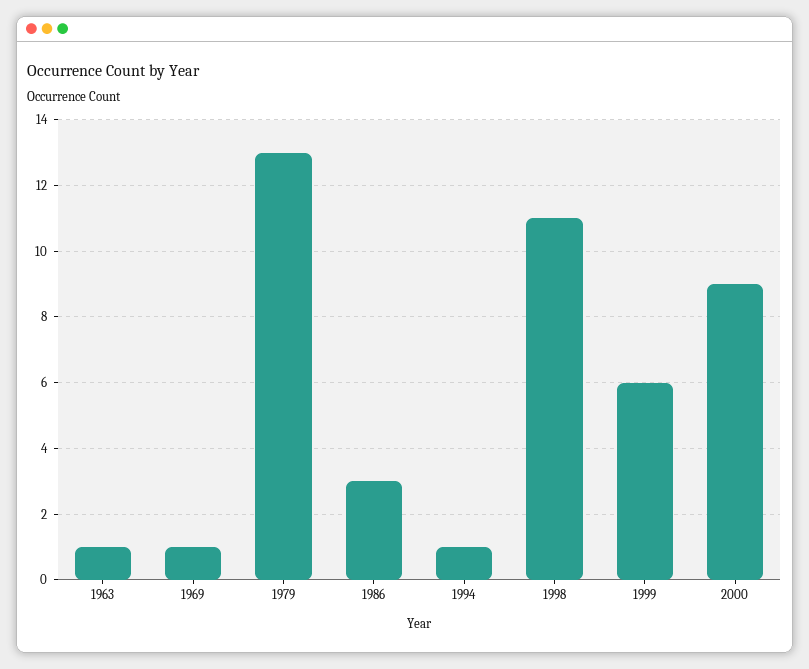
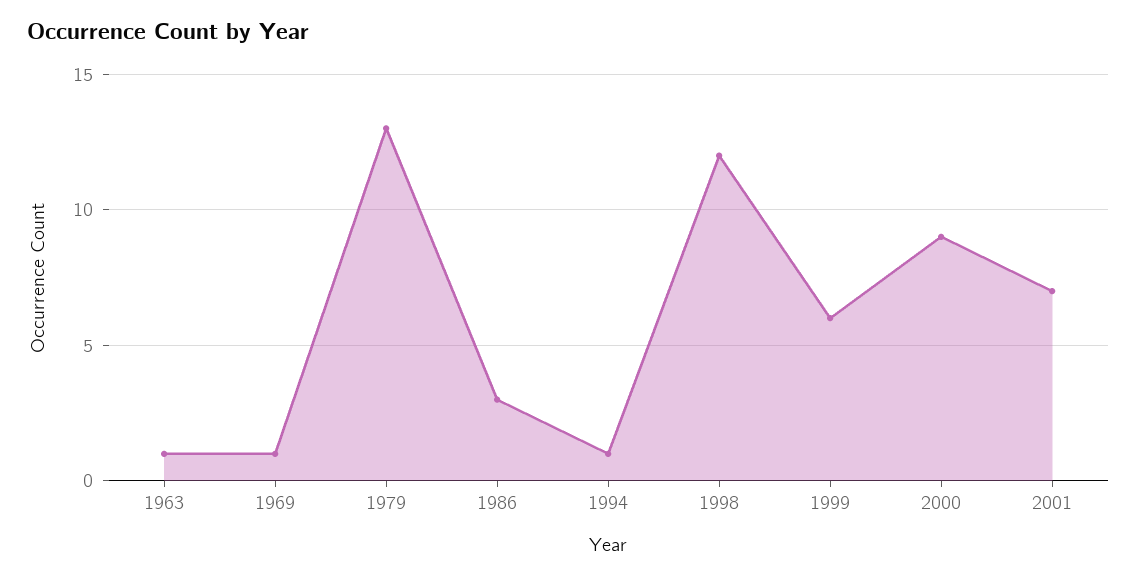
1998: 11 -> 12
2001: none -> 7

